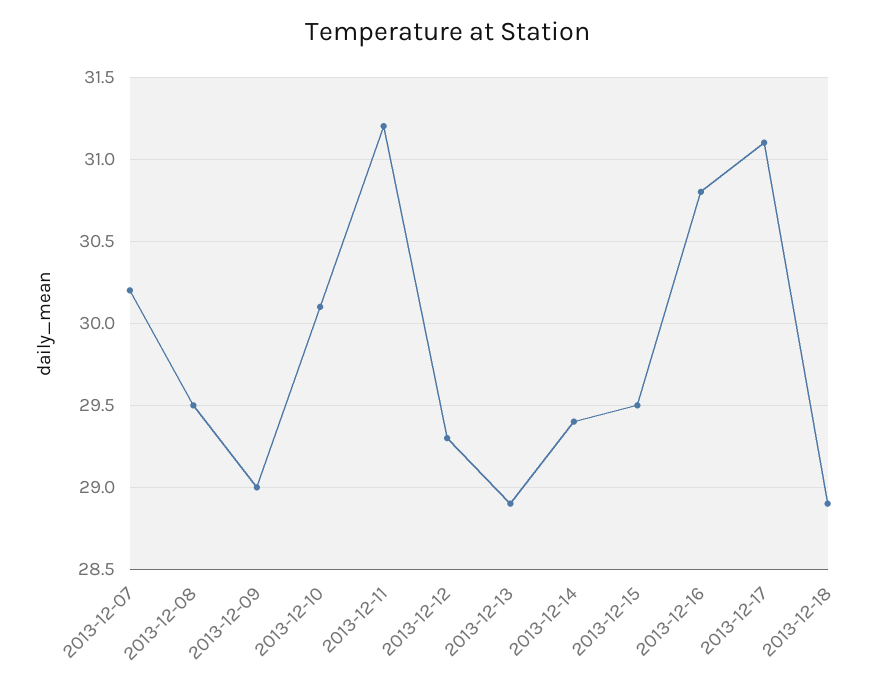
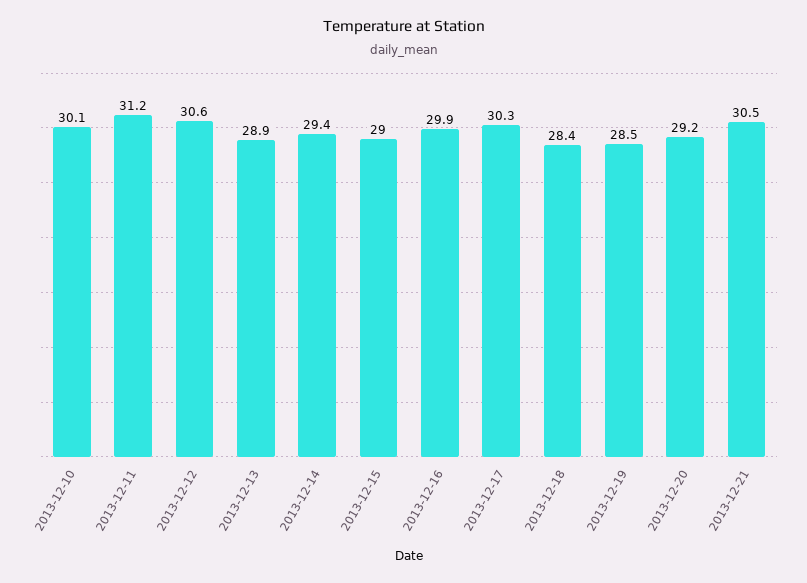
2013-12-07: 30.2 -> none
2013-12-08: 29.5 -> none
2013-12-09: 29 -> none
2013-12-12: 29.3 -> 30.6
2013-12-15: 29.5 -> 29
2013-12-16: 30.8 -> 29.9
2013-12-17: 31.1 -> 30.3
2013-12-18: 28.9 -> 28.4
2013-12-19: none -> 28.5
2013-12-20: none -> 29.2
2013-12-21: none -> 30.5

